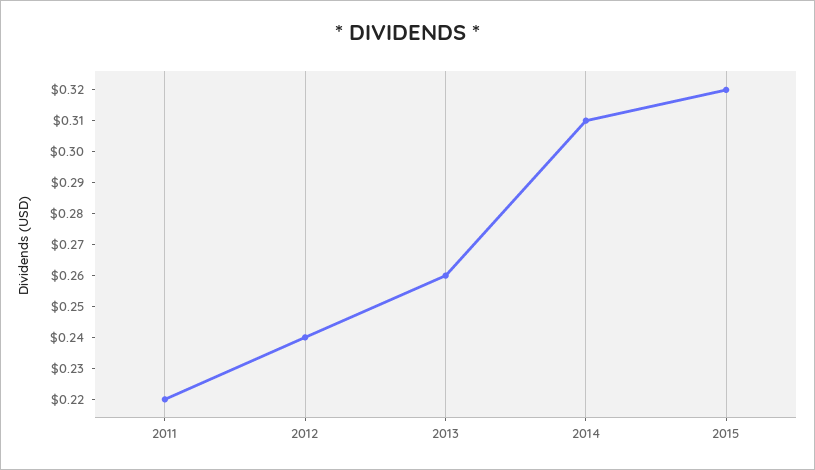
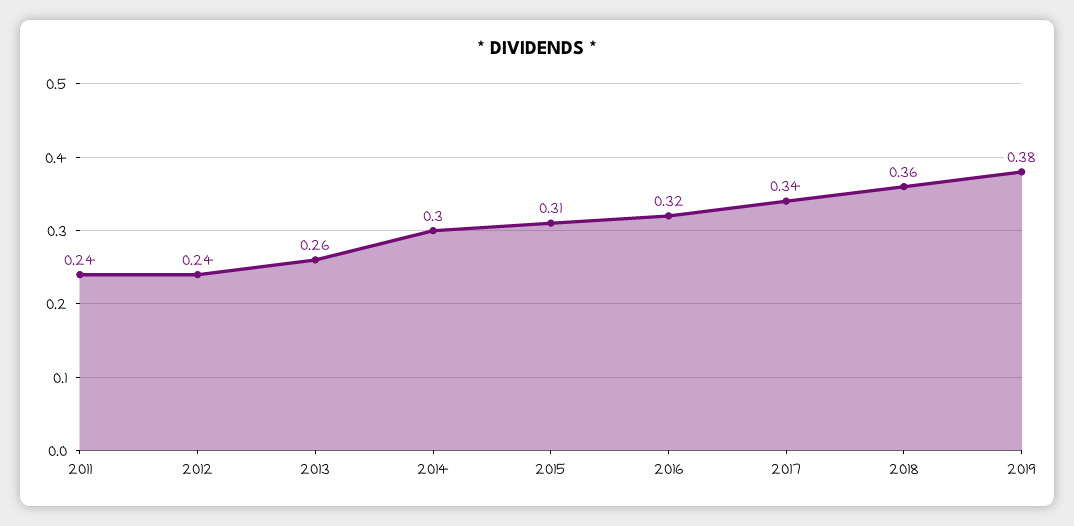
2011: 0.22 -> 0.24
2014: 0.31 -> 0.3
2015: 0.32 -> 0.31
2016: none -> 0.32
2017: none -> 0.34
2018: none -> 0.36
2019: none -> 0.38

